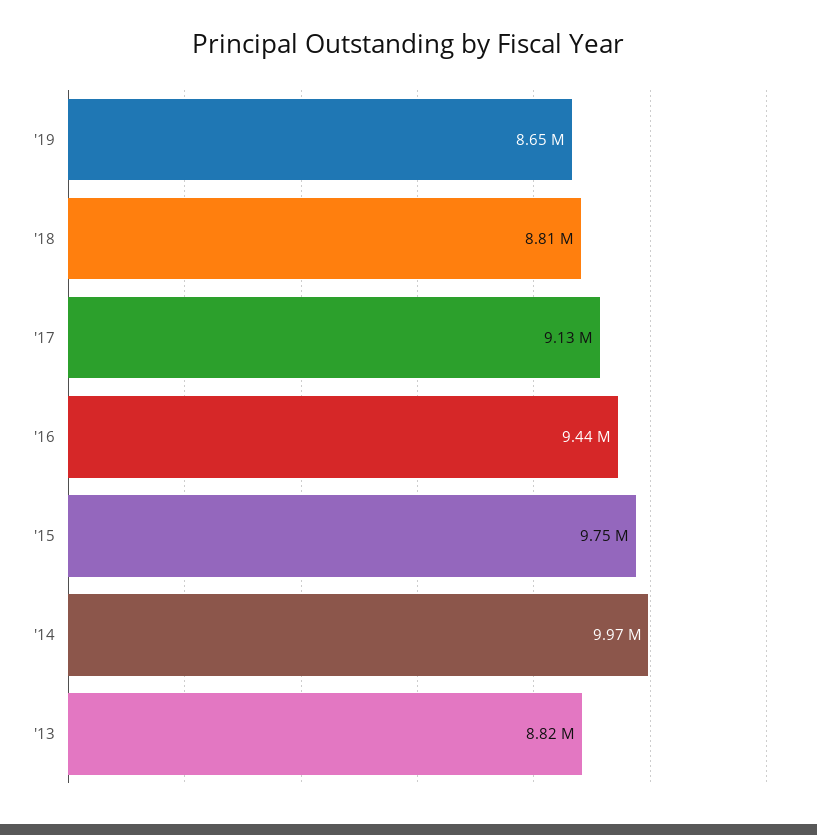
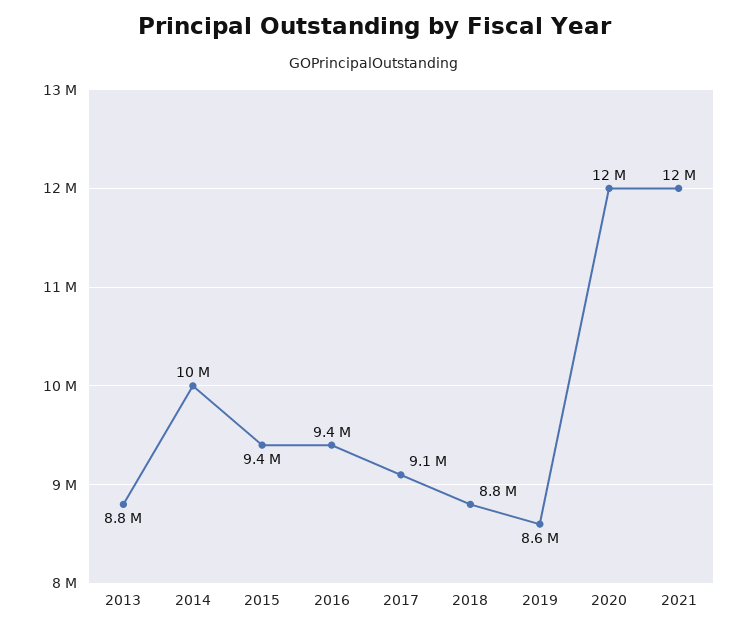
'15: 9750000 -> 9400000
2020: none -> 12000000
2021: none -> 12000000

